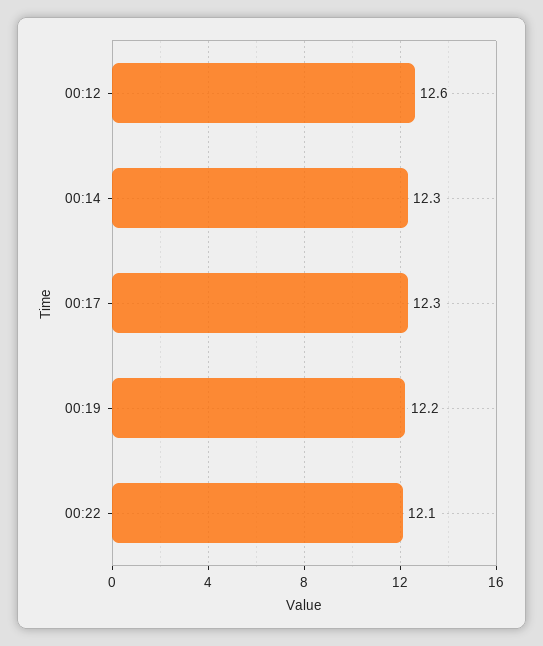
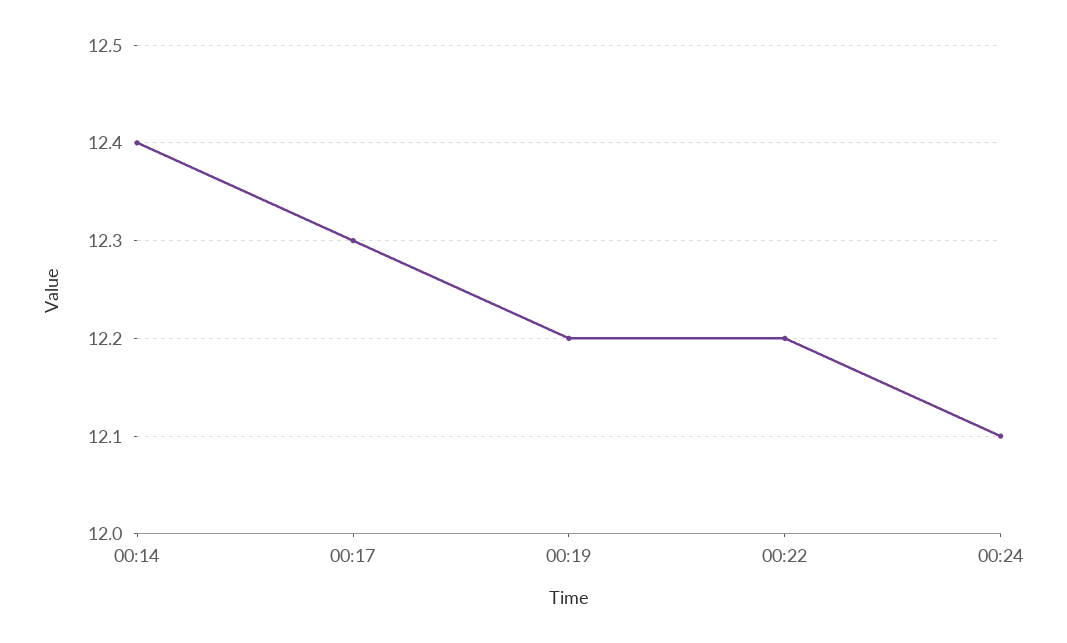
00:12: 12.6 -> none
00:14: 12.3 -> 12.4
00:22: 12.1 -> 12.2
00:24: none -> 12.1

